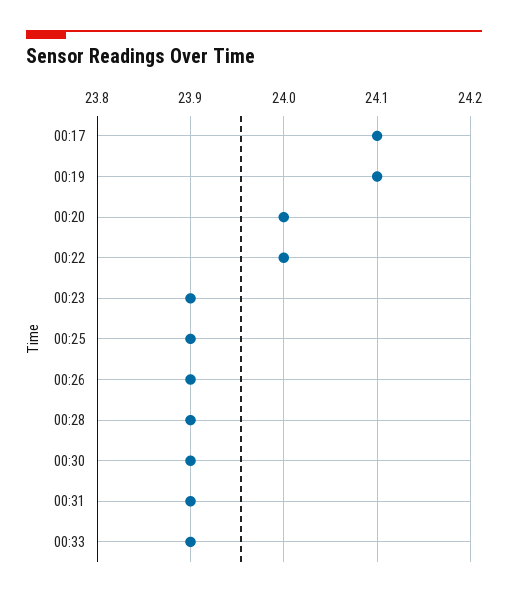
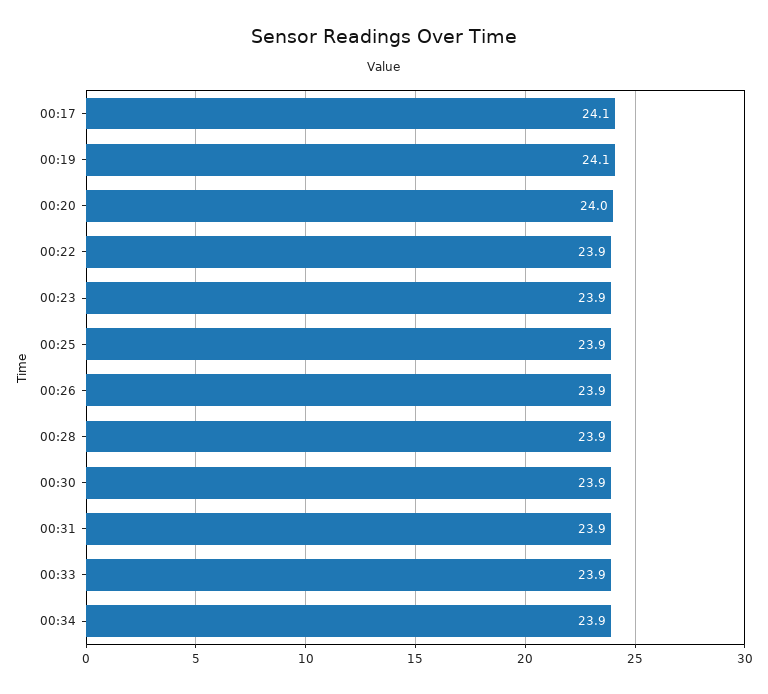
00:22: 24 -> 23.9
00:34: none -> 23.9

